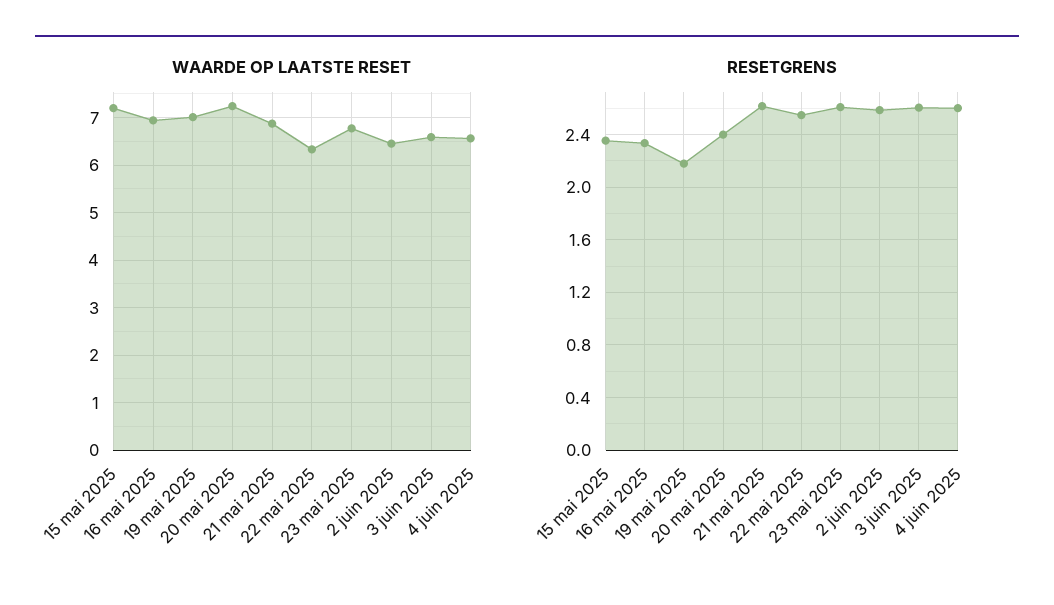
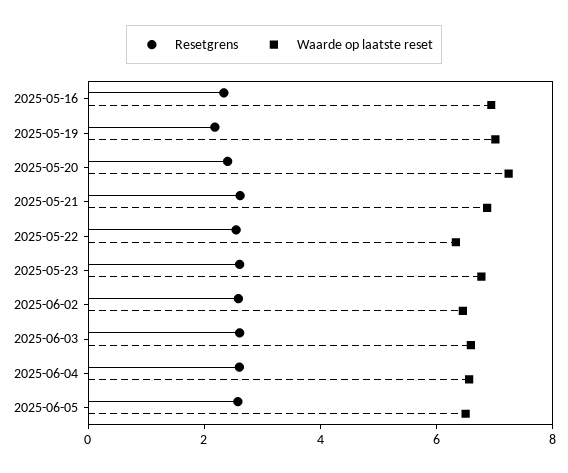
WAARDE OP LAATSTE RESET, 15 mai 2025: 7.2 -> none
RESETGRENS, 15 mai 2025: 2.35 -> none
RESETGRENS, 2025-06-05: none -> 2.5
WAARDE OP LAATSTE RESET, 2025-06-05: none -> 6.5

